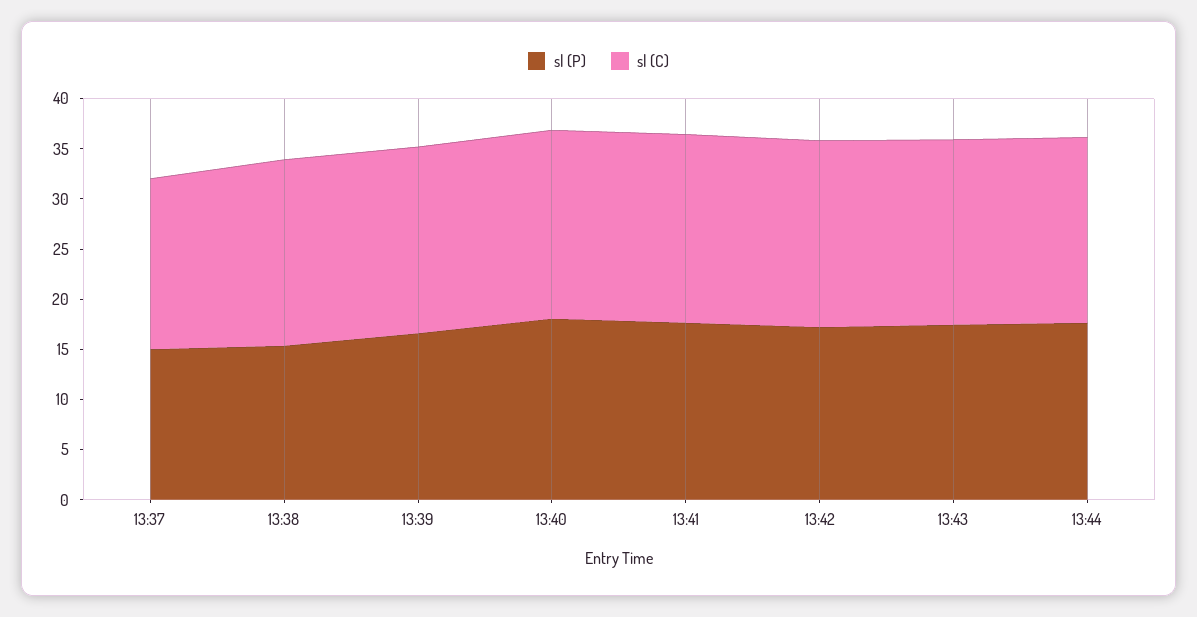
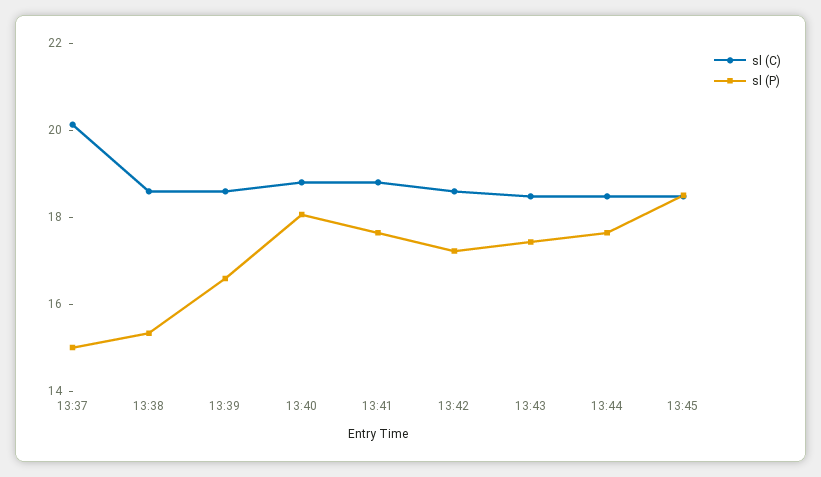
sl (C), 13:37: 17 -> 20
sl (C), 13:45: none -> 18.5
sl (P), 13:45: none -> 18.5

